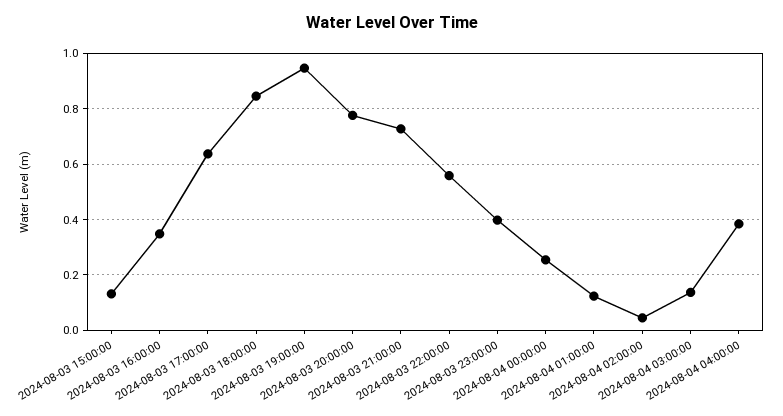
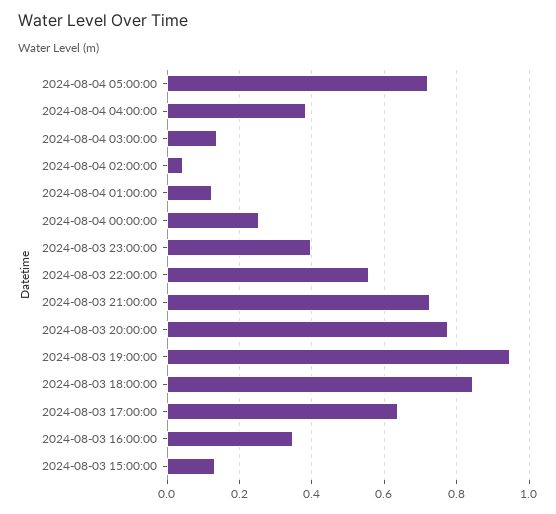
2024-08-04 05:00:00: none -> 0.72

